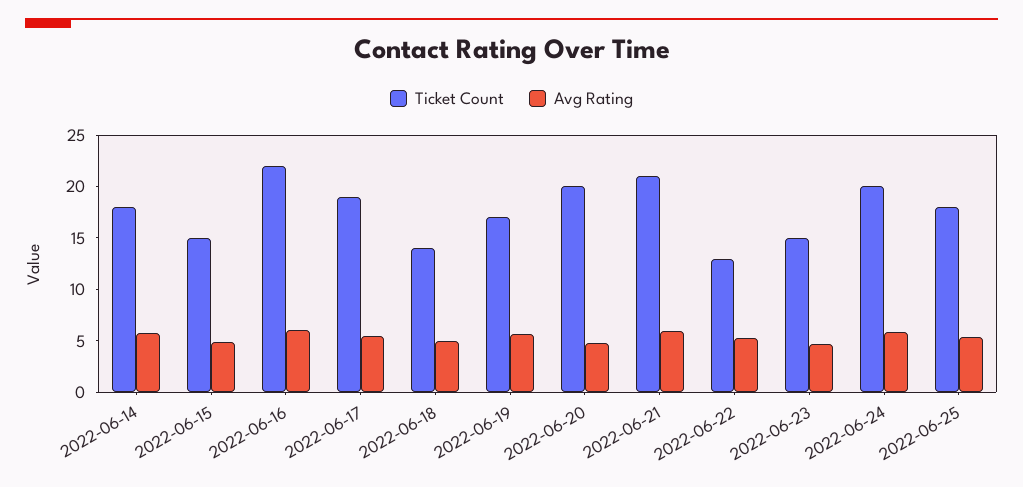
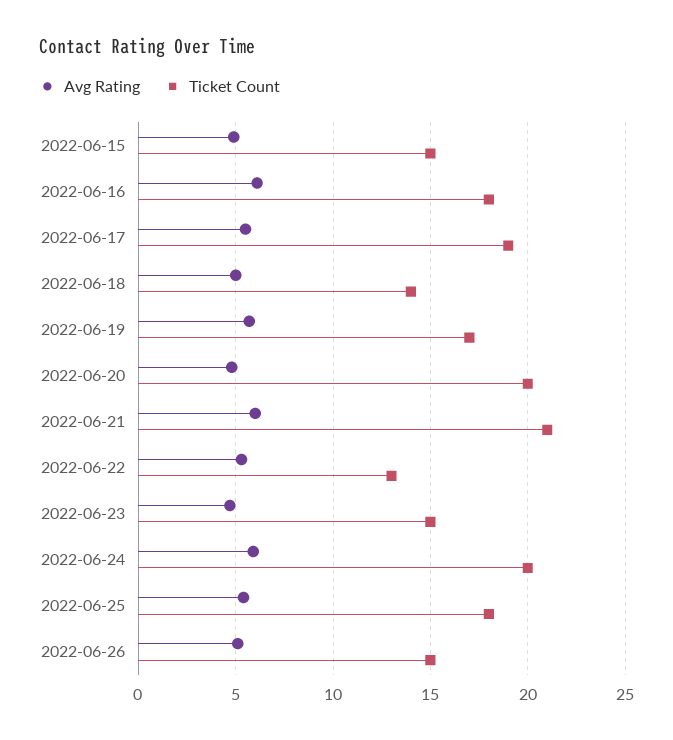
Ticket Count, 2022-06-14: 18 -> none
Avg Rating, 2022-06-14: 6 -> none
Ticket Count, 2022-06-16: 22 -> 18
Avg Rating, 2022-06-26: none -> 5
Ticket Count, 2022-06-26: none -> 15

